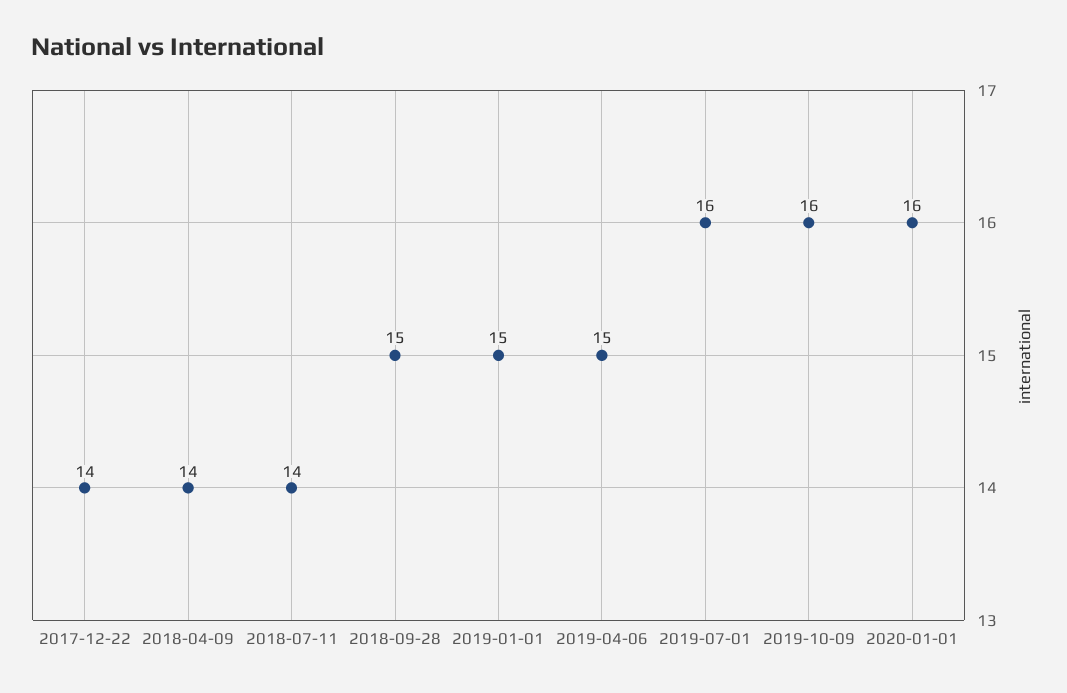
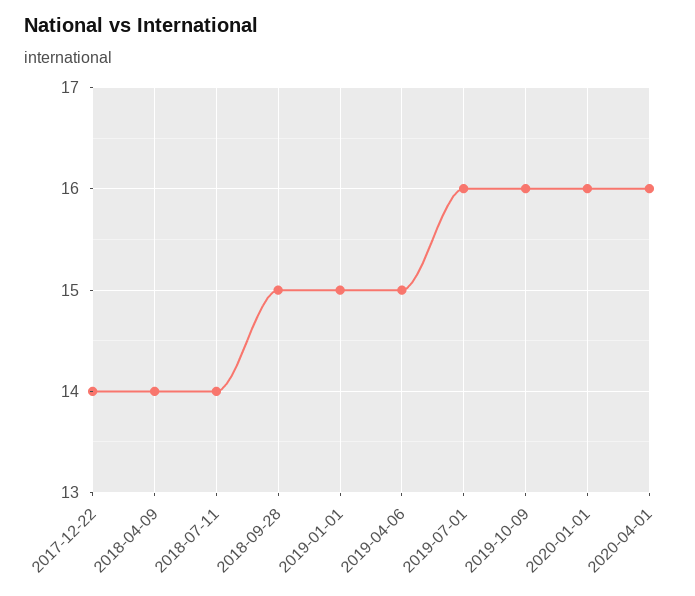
2020-04-01: none -> 16

